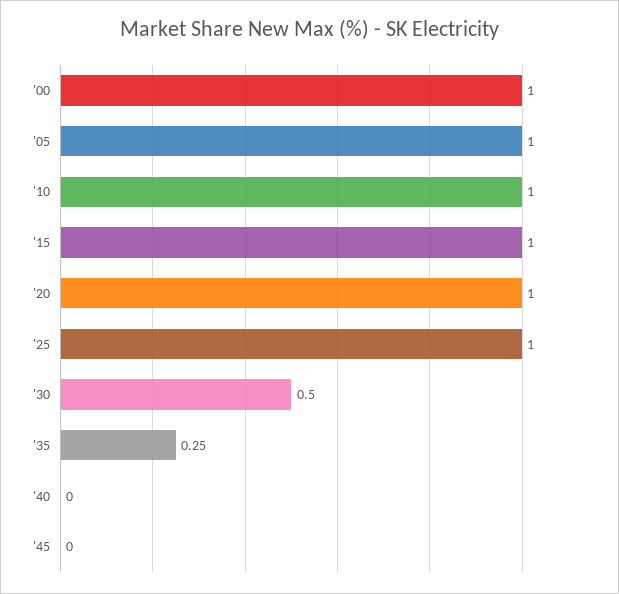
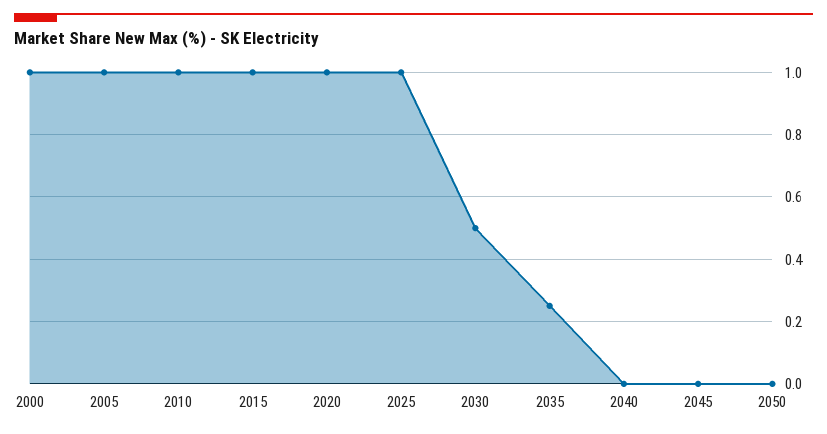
2050: none -> 0

